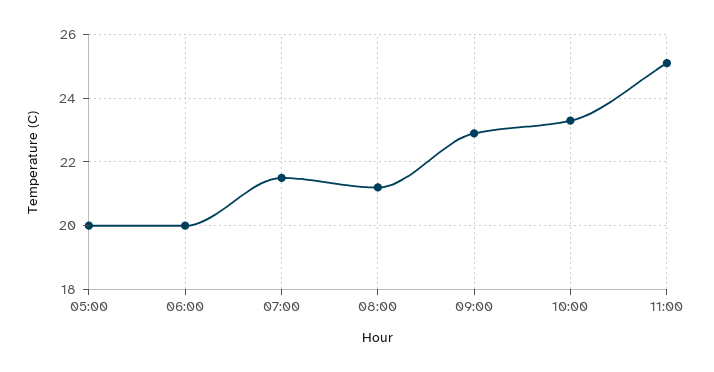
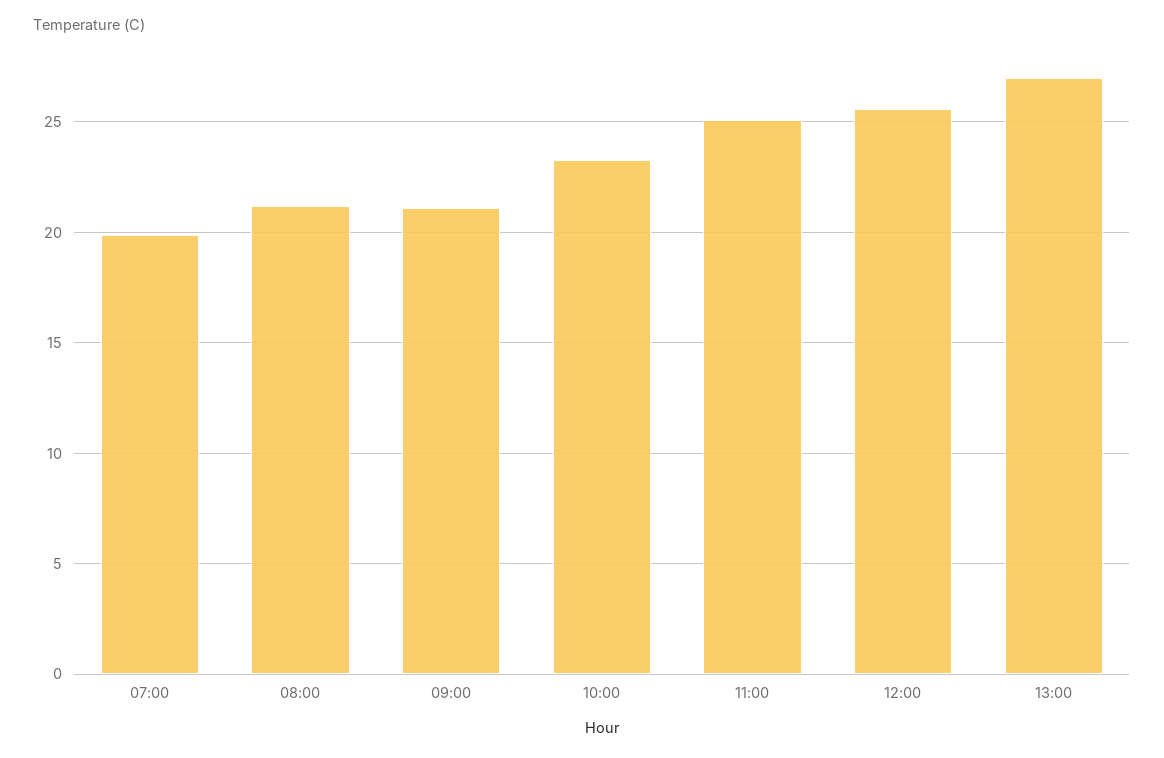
05:00: 20 -> none
06:00: 20 -> none
07:00: 21.5 -> 20
09:00: 23 -> 21
12:00: none -> 25.5
13:00: none -> 27

